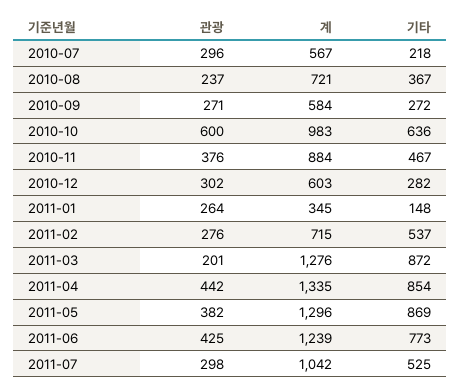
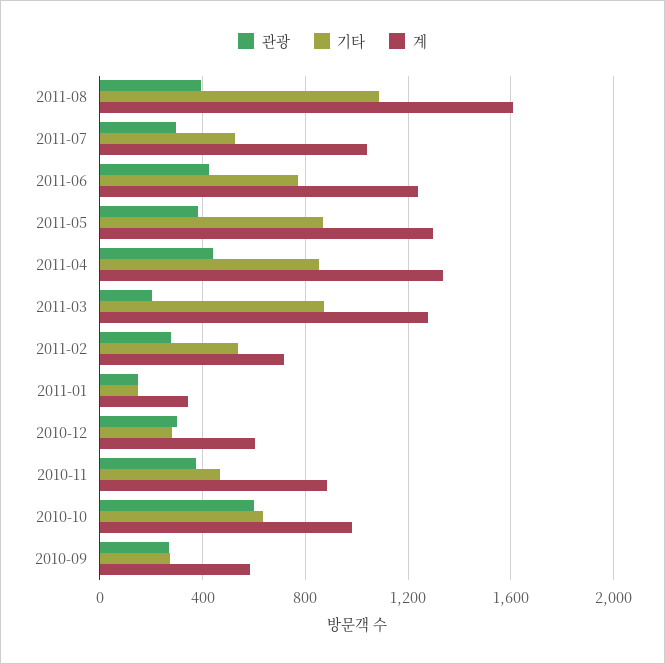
관광, 2010-07: 296 -> none
계, 2010-07: 567 -> none
기타, 2010-07: 218 -> none
관광, 2010-08: 237 -> none
계, 2010-08: 721 -> none
기타, 2010-08: 367 -> none
관광, 2011-01: 264 -> 150
관광, 2011-08: none -> 400
기타, 2011-08: none -> 1100
계, 2011-08: none -> 1600

